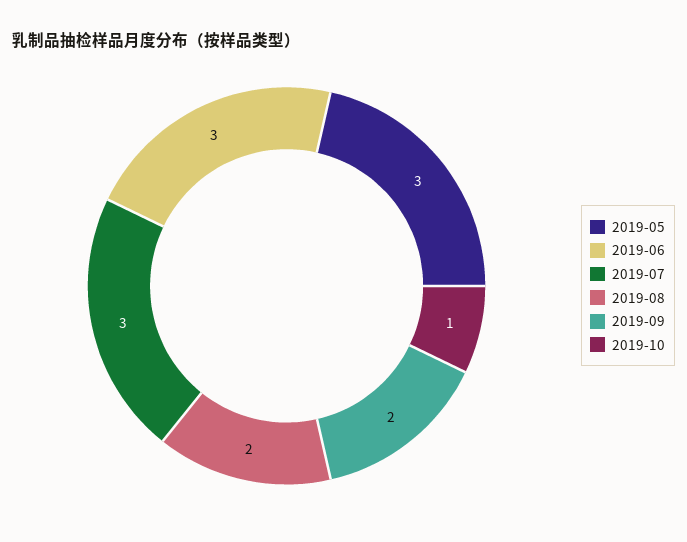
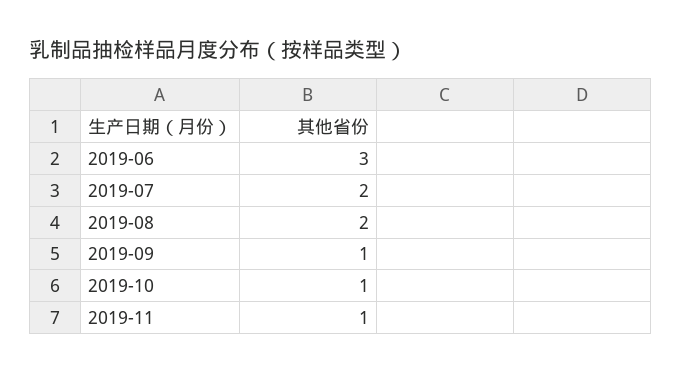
2019-05: 3 -> none
2019-07: 3 -> 2
2019-09: 2 -> 1
2019-11: none -> 1

